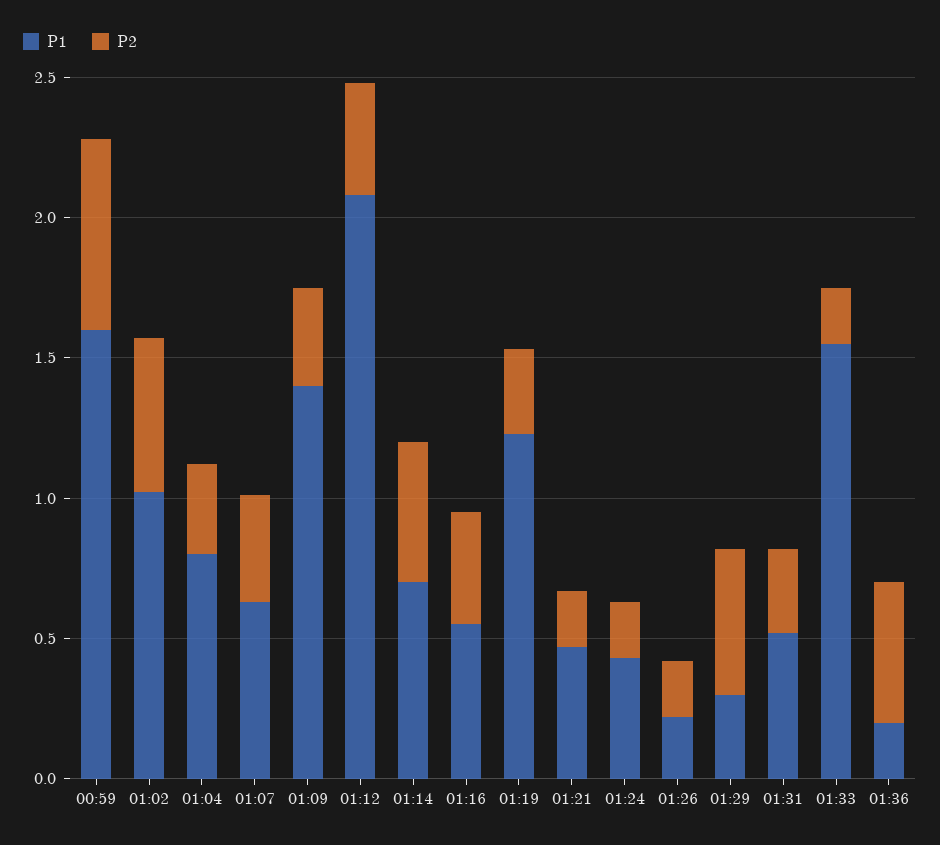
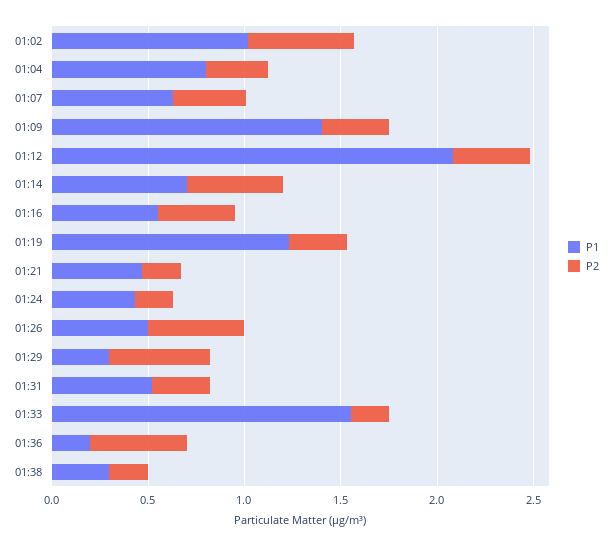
P1, 00:59: 1.6 -> none
P2, 00:59: 0.7 -> none
P1, 01:26: 0.2 -> 0.5
P2, 01:26: 0.2 -> 0.5
P1, 01:38: none -> 0.3
P2, 01:38: none -> 0.2

